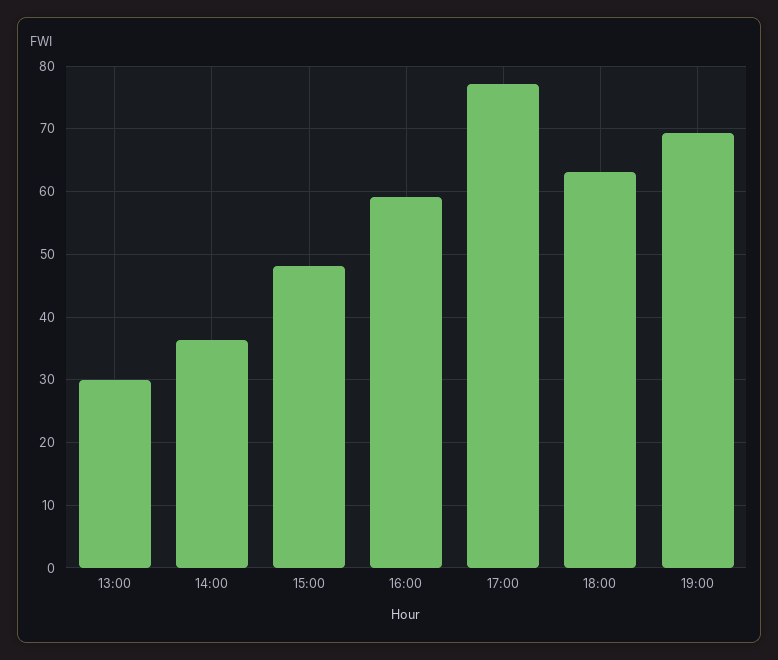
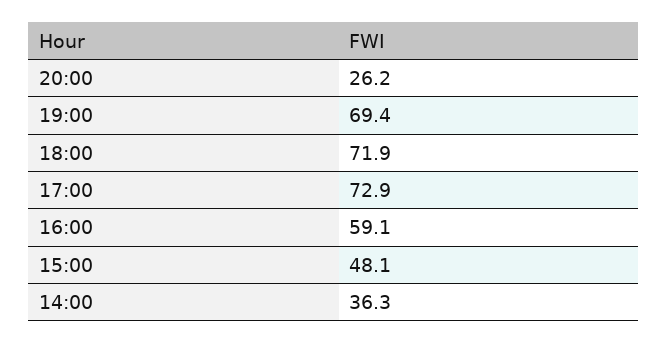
13:00: 30 -> none
17:00: 77 -> 72.9
18:00: 63 -> 71.9
20:00: none -> 26.2

